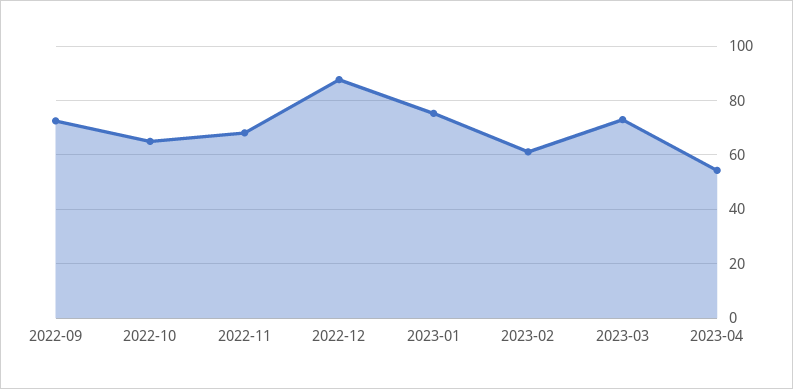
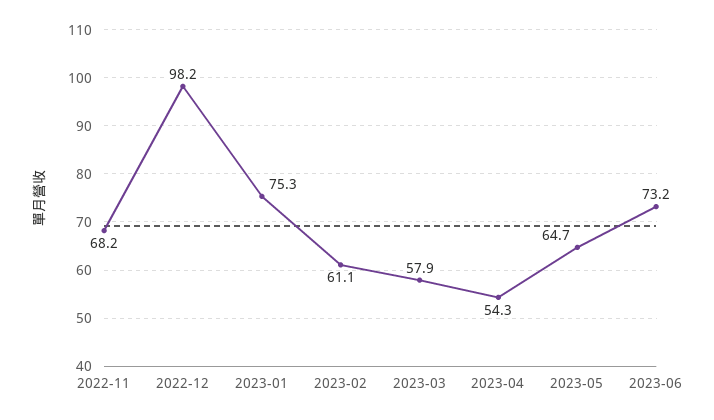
2022-09: 72.5 -> none
2022-10: 65 -> none
2022-12: 87.5 -> 98.2
2023-03: 72.5 -> 57.9
2023-05: none -> 64.7
2023-06: none -> 73.2

